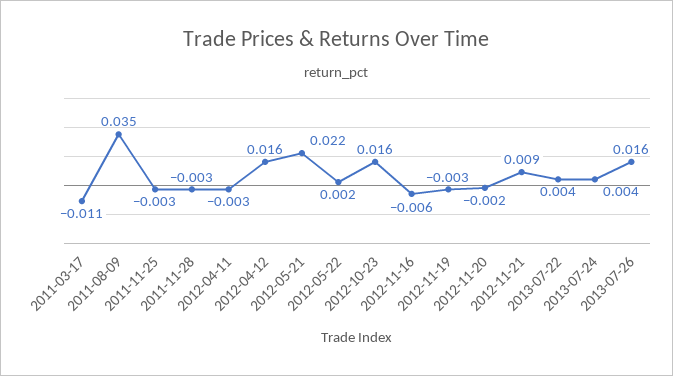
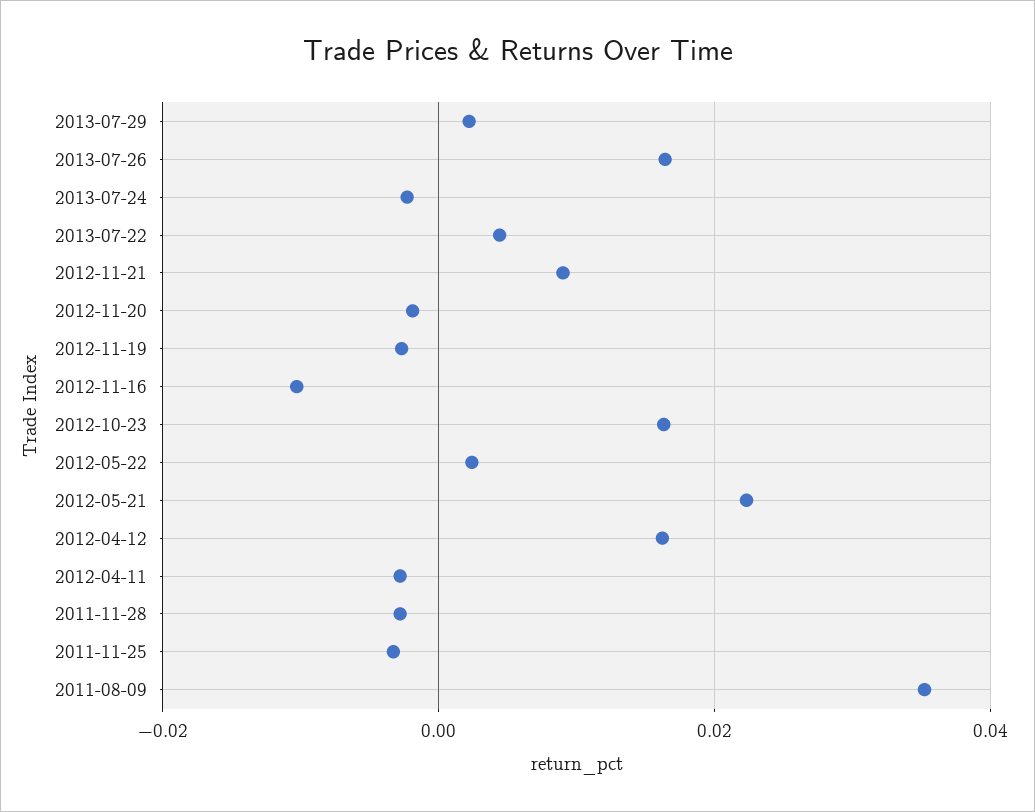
2011-03-17: -0.011 -> none
2012-11-16: -0.006 -> -0.01
2013-07-24: 0.004 -> -0.002
2013-07-29: none -> 0.002

